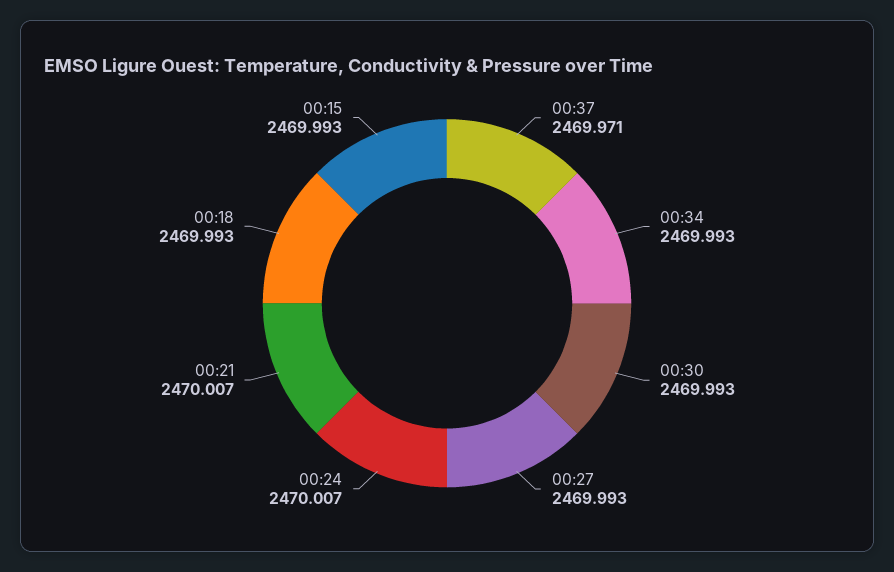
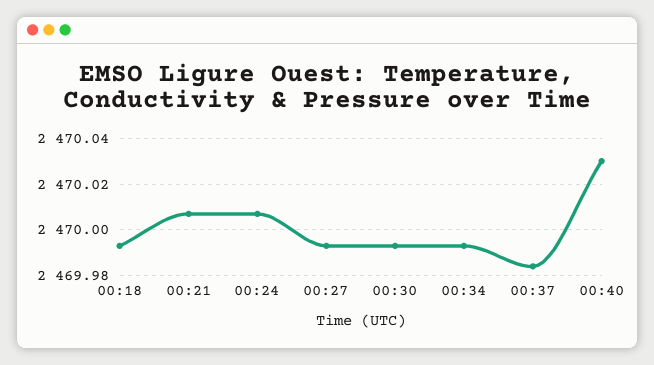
00:37: 2469.971 -> 2469.985
00:15: 2469.993 -> none
00:40: none -> 2470.03

